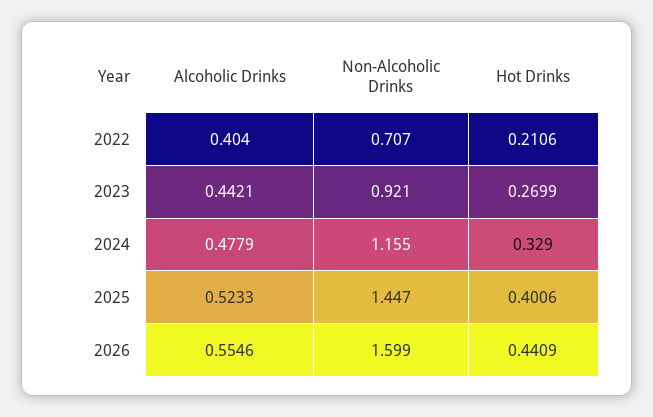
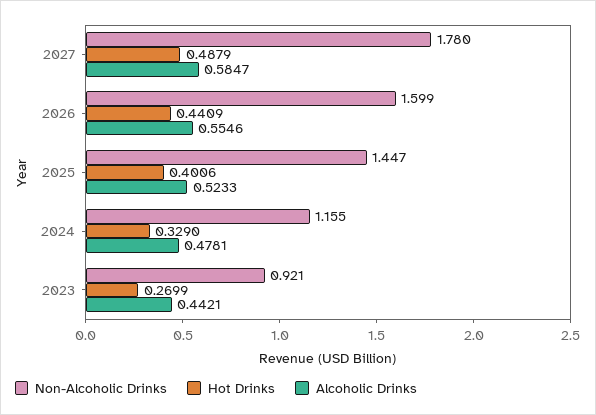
Alcoholic Drinks, 2022: 0.404 -> none
Non-Alcoholic Drinks, 2022: 0.707 -> none
Hot Drinks, 2022: 0.2106 -> none
Alcoholic Drinks, 2024: 0.4779 -> 0.4781
Non-Alcoholic Drinks, 2027: none -> 1.78
Hot Drinks, 2027: none -> 0.4879
Alcoholic Drinks, 2027: none -> 0.5847

